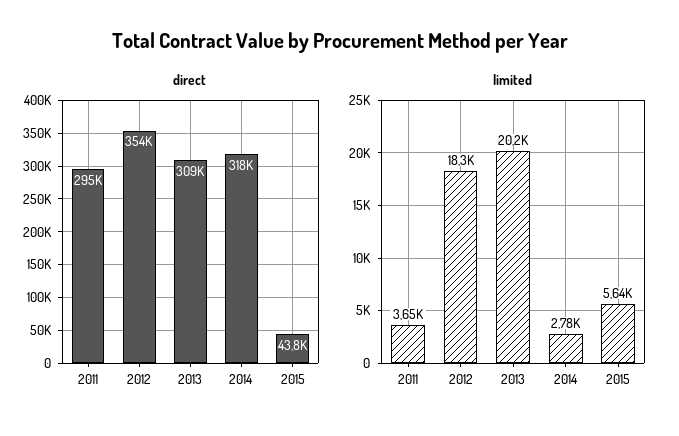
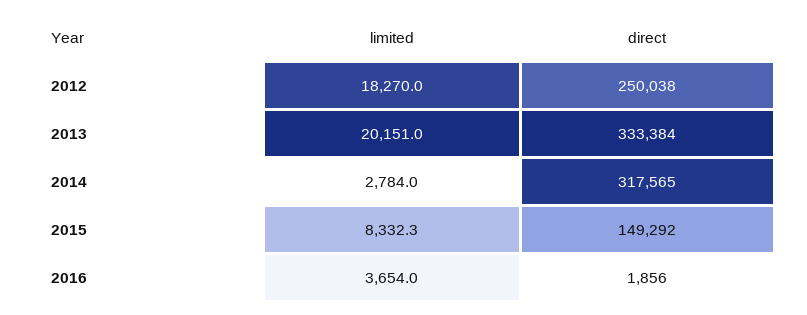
direct, 2011: 295000 -> none
direct, 2012: 354000 -> 250038
direct, 2013: 309000 -> 333384
direct, 2015: 43800 -> 149292
limited, 2011: 3650 -> none
limited, 2015: 5640 -> 8332.3
limited, 2016: none -> 3654
direct, 2016: none -> 1856

